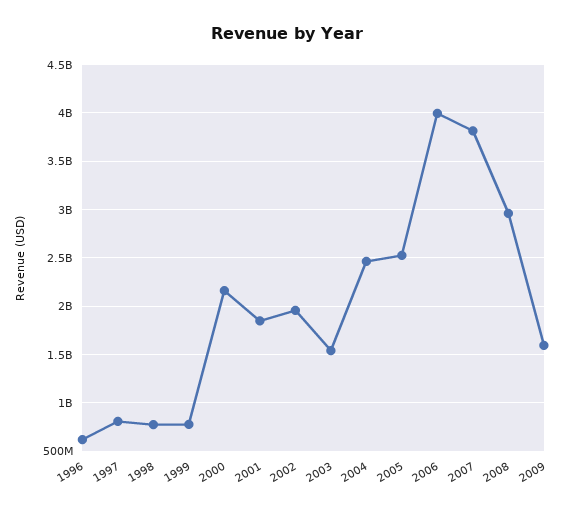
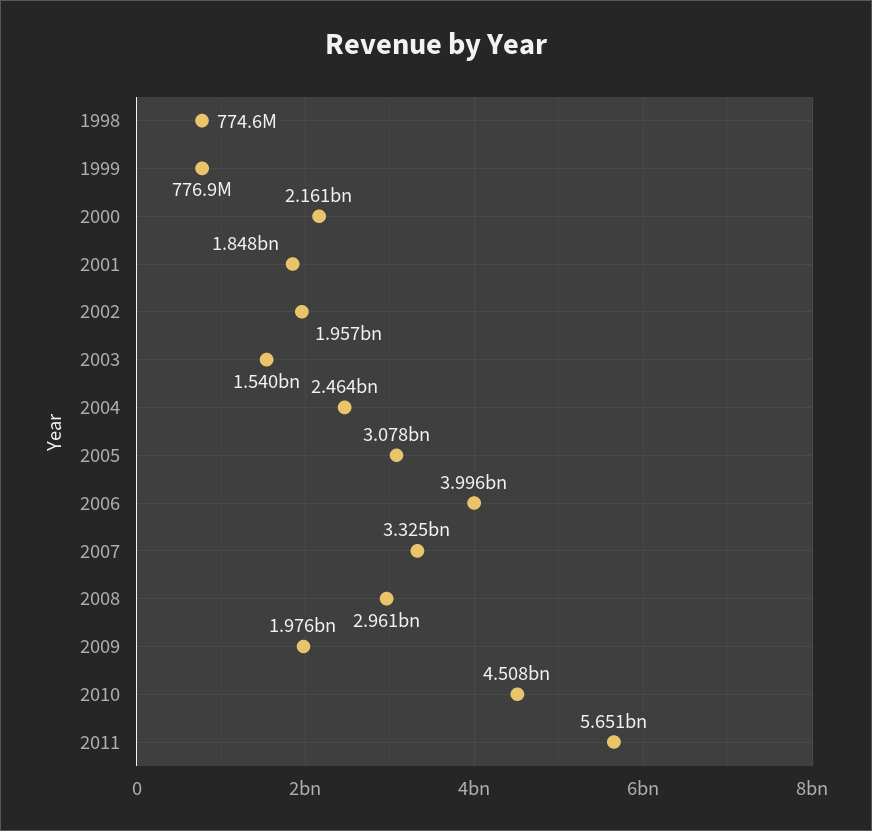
1996: 600000000 -> none
1997: 800000000 -> none
2005: 2500000000 -> 3078000000
2007: 3800000000 -> 3325000000
2009: 1600000000 -> 1976000000
2010: none -> 4508000000
2011: none -> 5651000000

